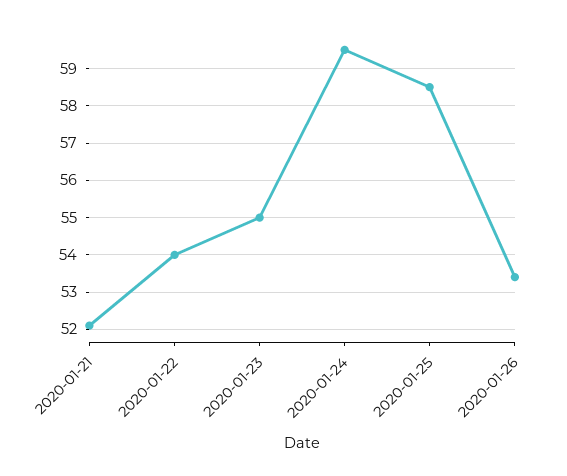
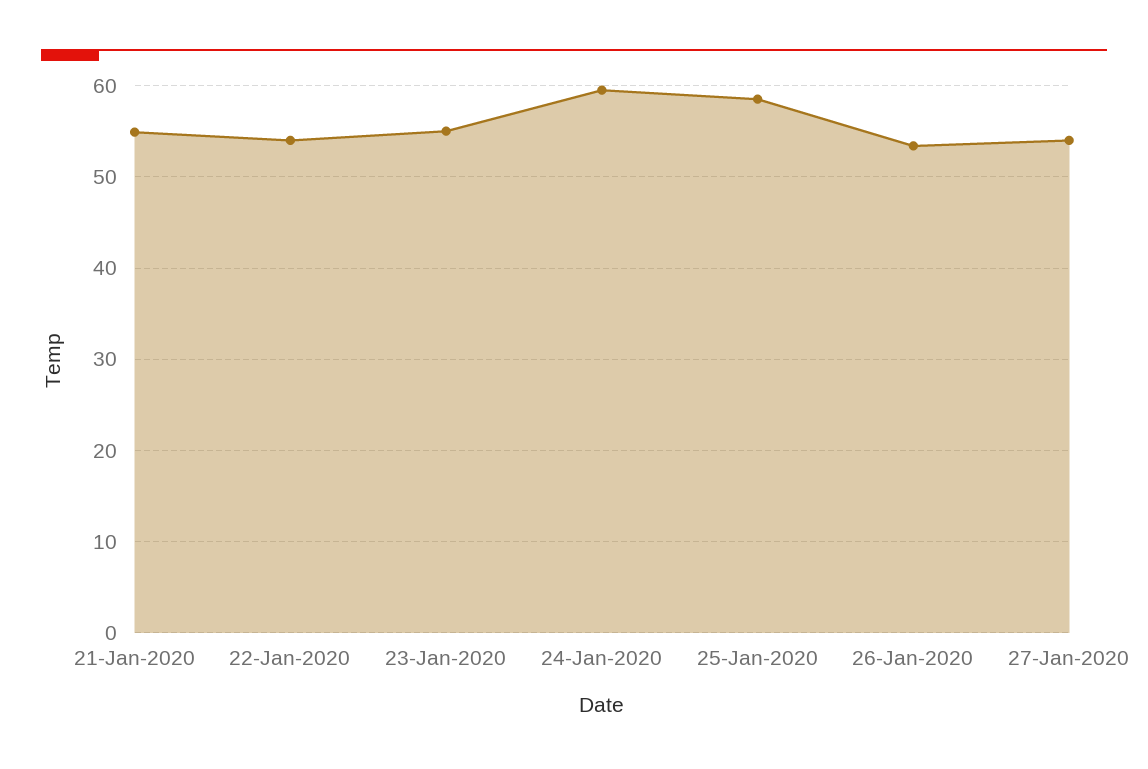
2020-01-21: 52 -> 55
27-Jan-2020: none -> 54

